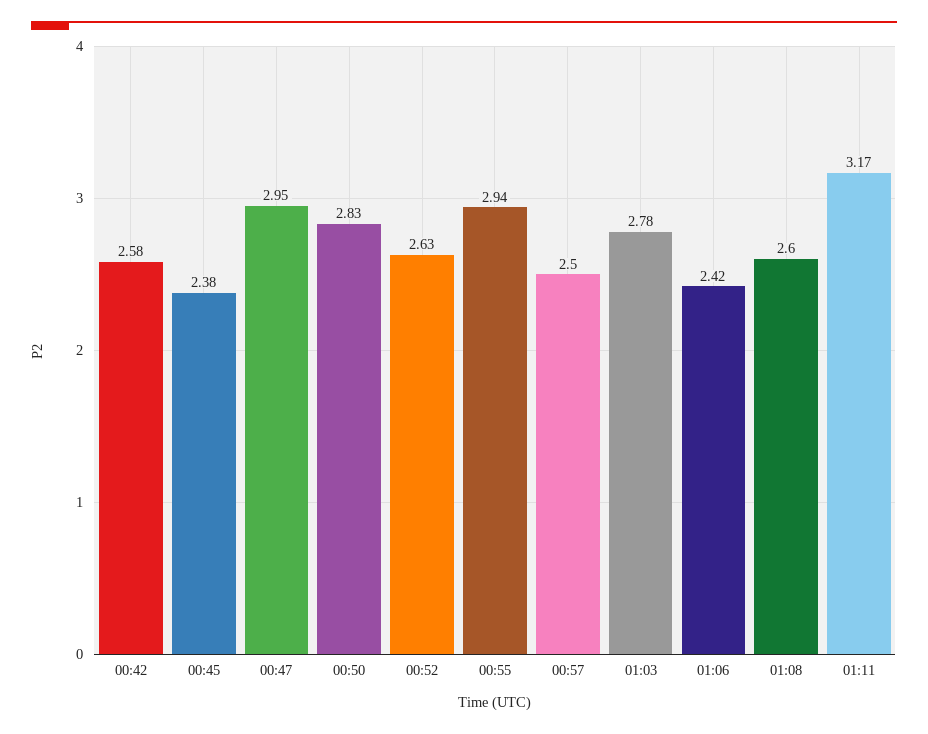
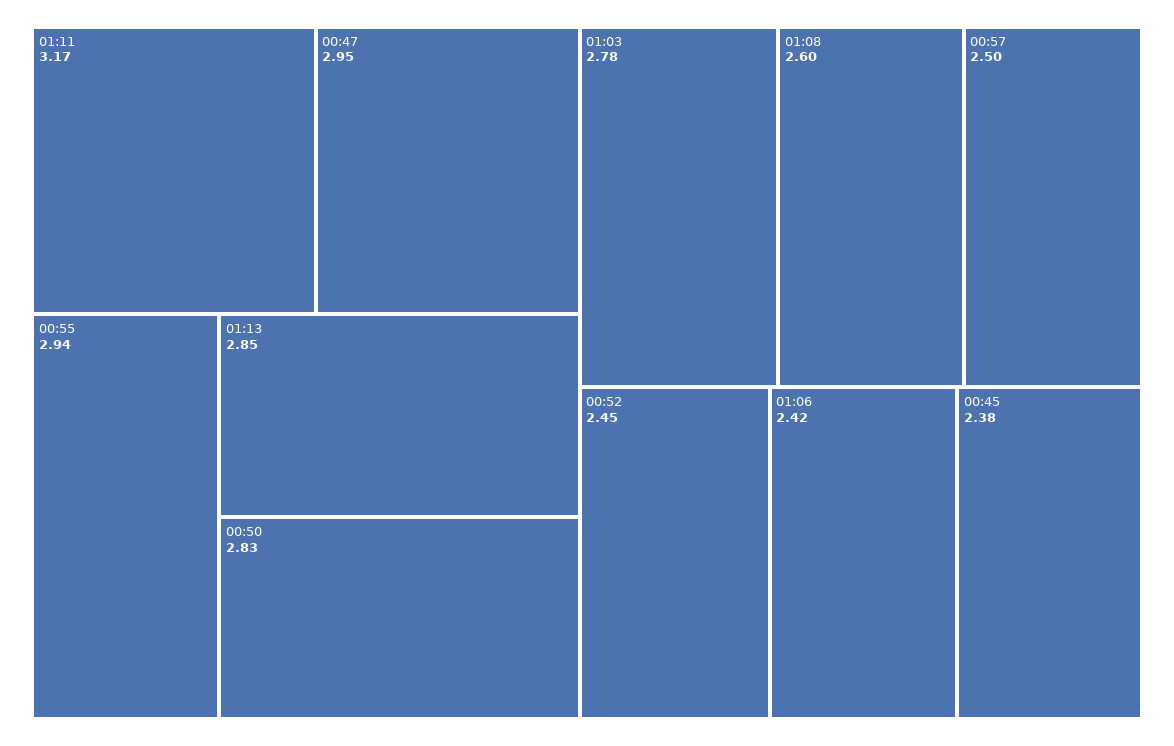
00:42: 2.58 -> none
00:52: 2.63 -> 2.45
01:13: none -> 2.85

